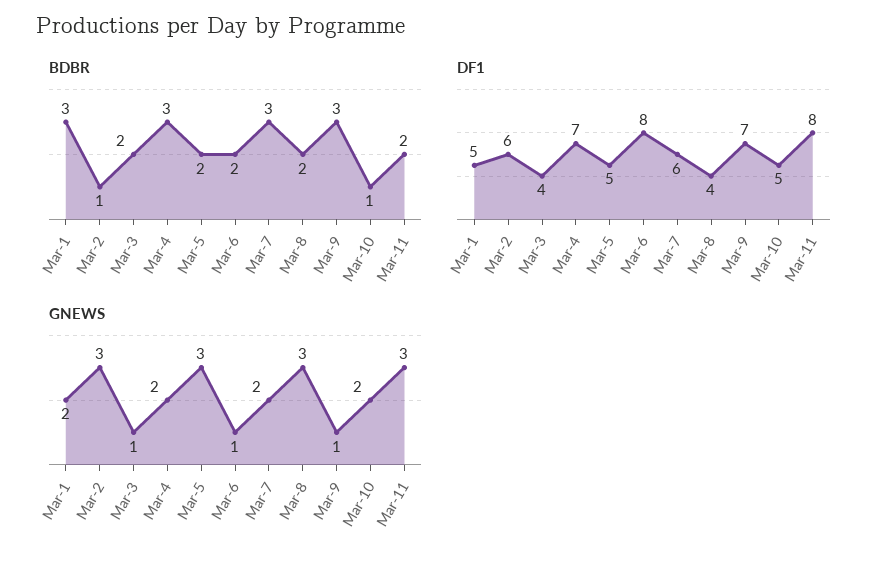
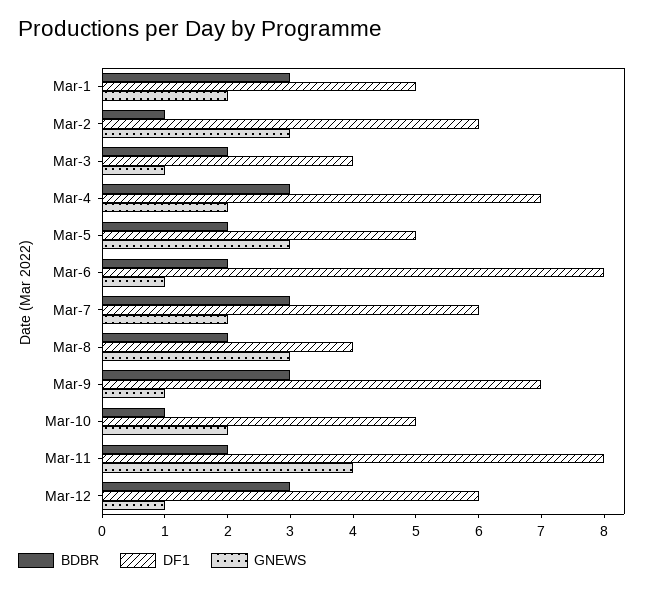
GNEWS, Mar-11: 3 -> 4
BDBR, Mar-12: none -> 3
DF1, Mar-12: none -> 6
GNEWS, Mar-12: none -> 1

